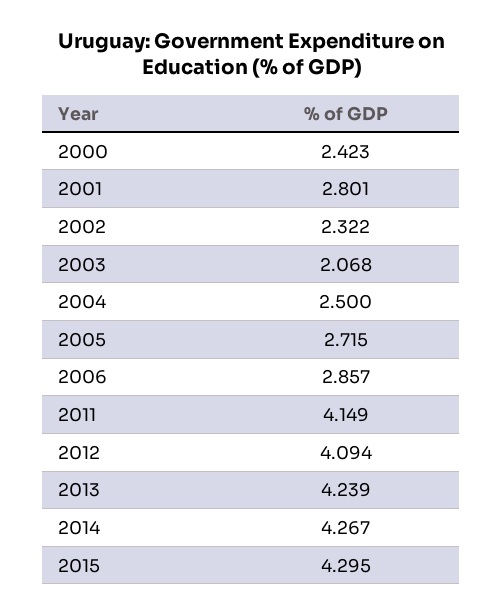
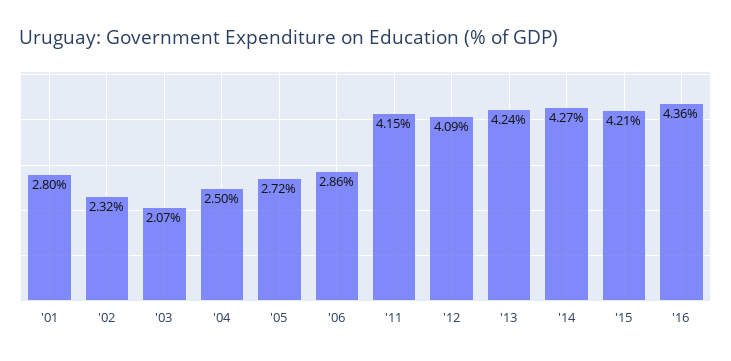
2000: 2.423 -> none
2015: 4.295 -> 4.21
'16: none -> 4.36

